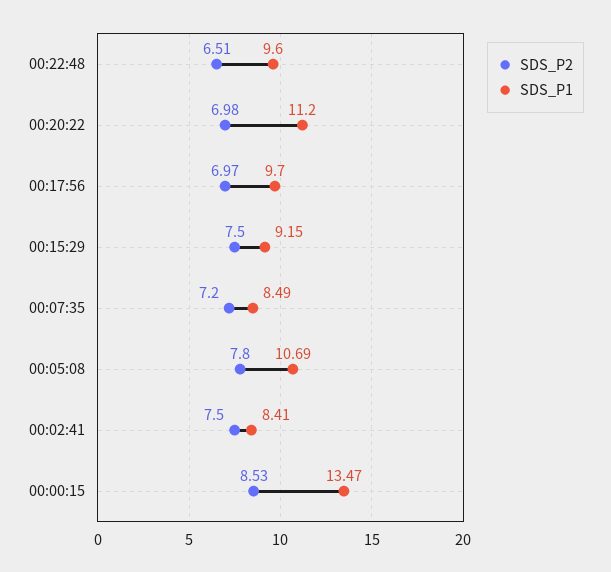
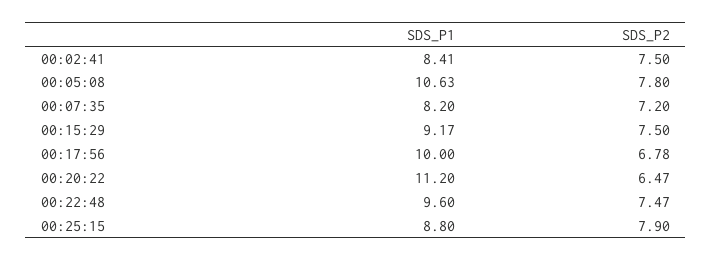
SDS_P2, 00:22:48: 6.51 -> 7.47
SDS_P2, 00:20:22: 6.98 -> 6.47
SDS_P2, 00:17:56: 6.97 -> 6.78
SDS_P1, 00:17:56: 9.7 -> 10
SDS_P1, 00:15:29: 9.15 -> 9.17
SDS_P1, 00:07:35: 8.49 -> 8.2
SDS_P1, 00:05:08: 10.69 -> 10.63
SDS_P2, 00:00:15: 8.53 -> none
SDS_P1, 00:00:15: 13.47 -> none
SDS_P1, 00:25:15: none -> 8.8
SDS_P2, 00:25:15: none -> 7.9

